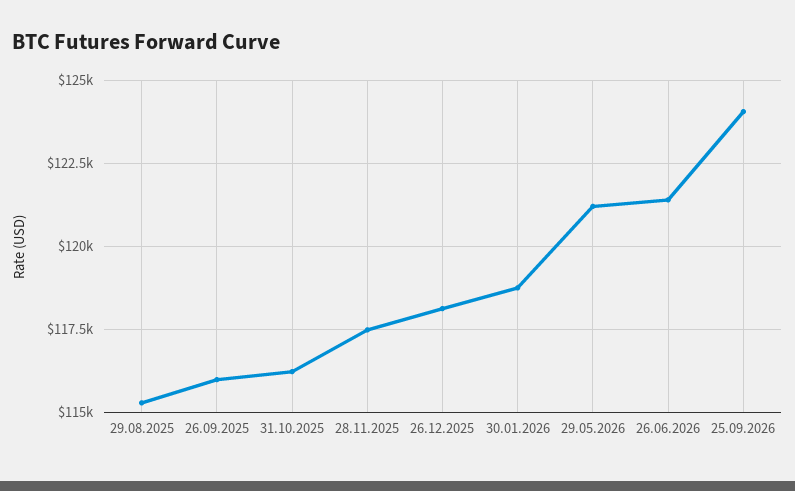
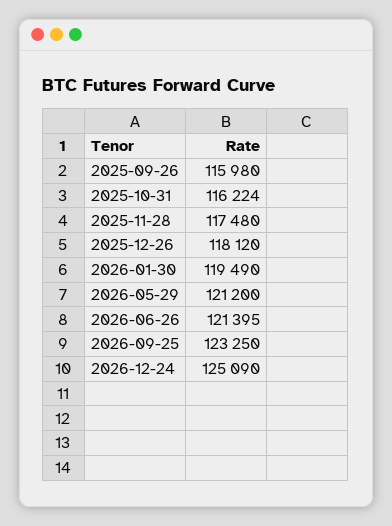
29.08.2025: 115250 -> none
30.01.2026: 118750 -> 119490
25.09.2026: 124000 -> 123250
2026-12-24: none -> 125090

